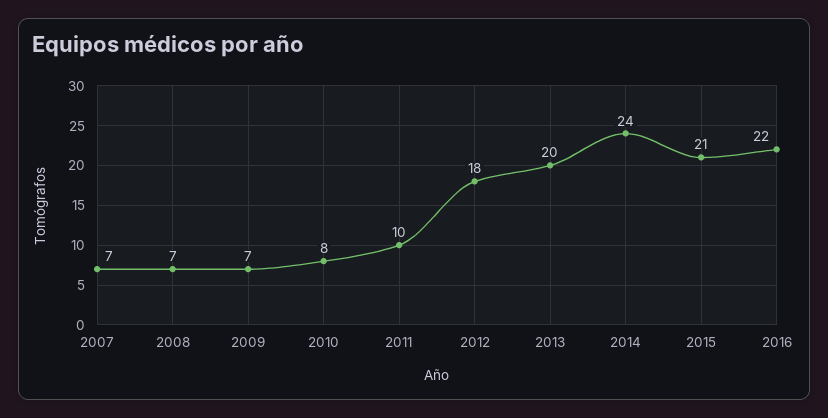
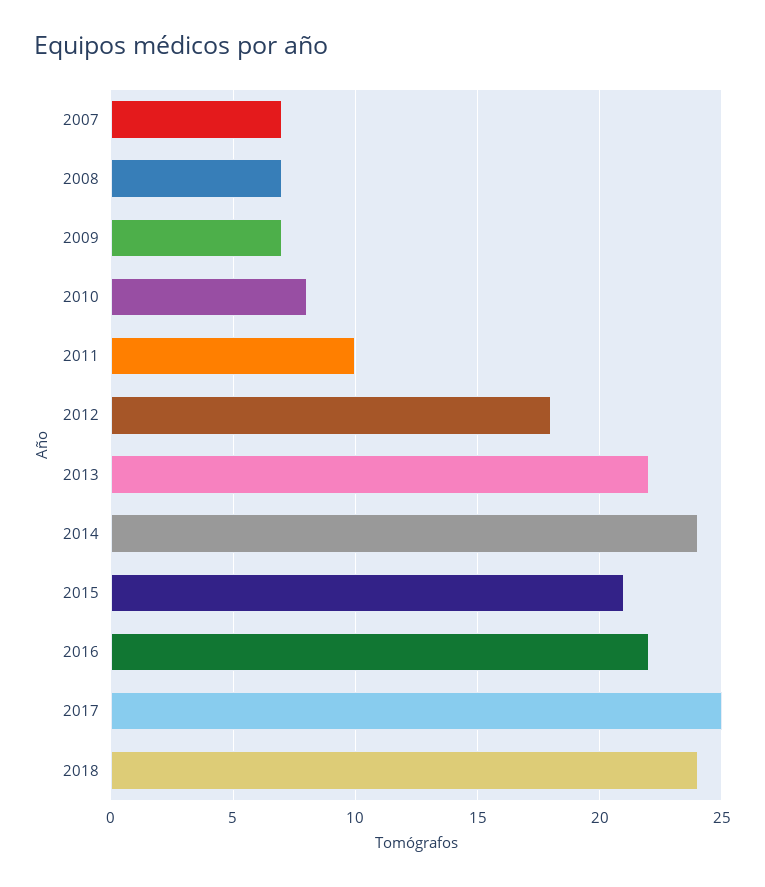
2013: 20 -> 22
2017: none -> 25
2018: none -> 24

